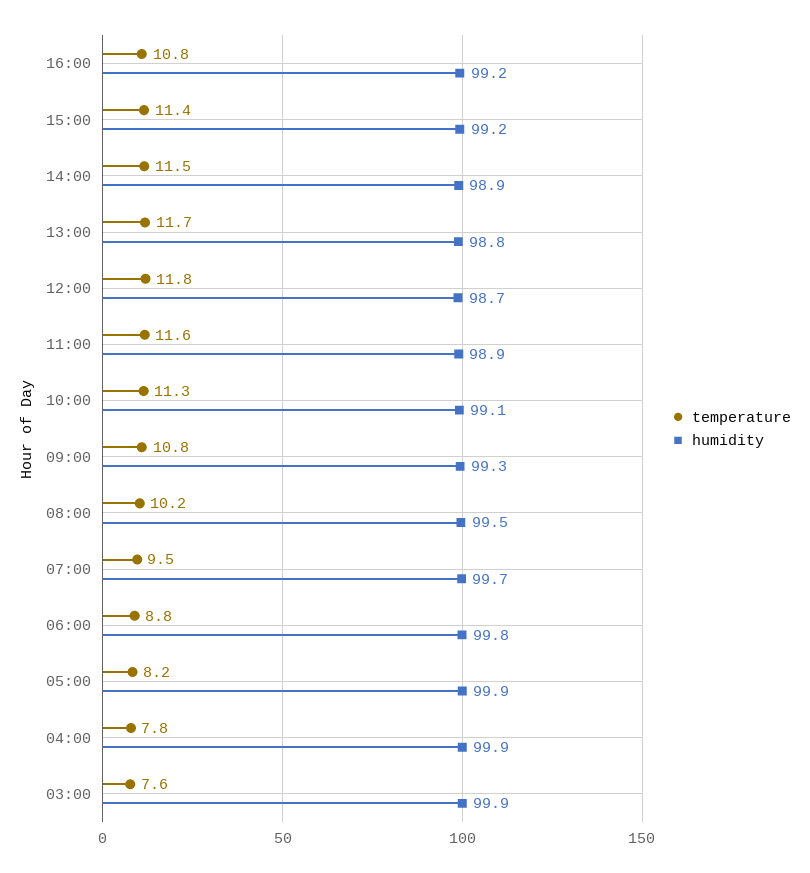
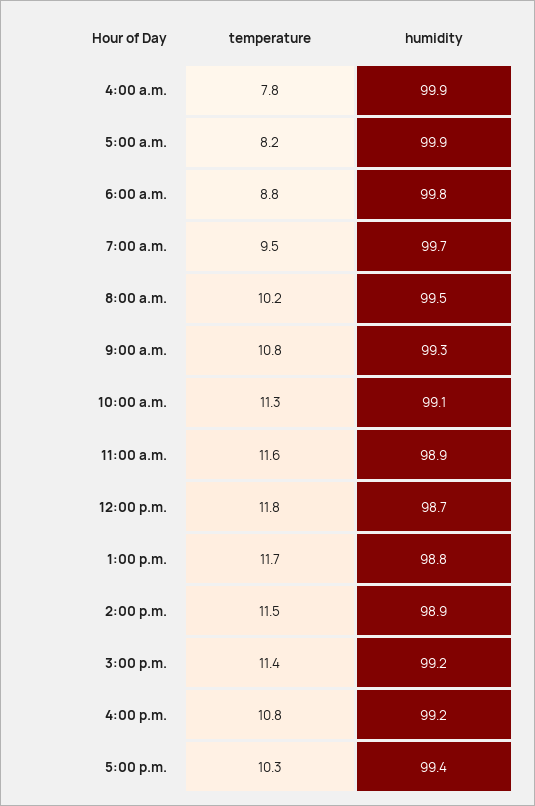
temperature, 03:00: 7.6 -> none
humidity, 03:00: 99.9 -> none
temperature, 5:00 p.m.: none -> 10.3
humidity, 5:00 p.m.: none -> 99.4

